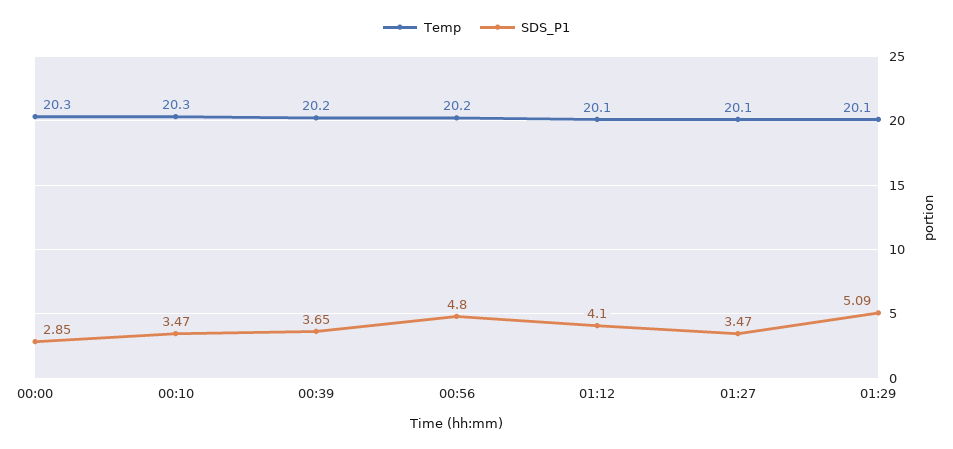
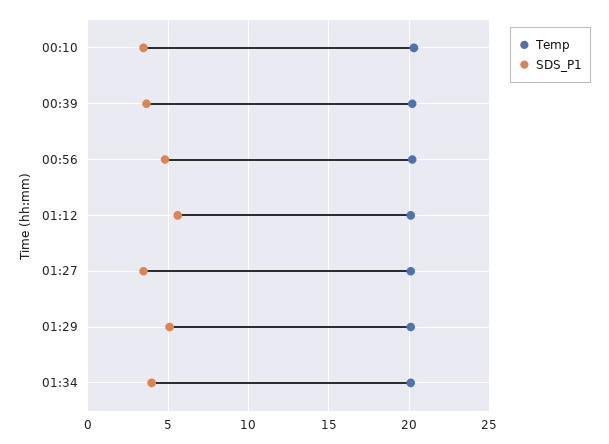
Temp, 00:00: 20.3 -> none
SDS_P1, 00:00: 2.85 -> none
SDS_P1, 01:12: 4.1 -> 5.5
Temp, 01:34: none -> 20
SDS_P1, 01:34: none -> 4

